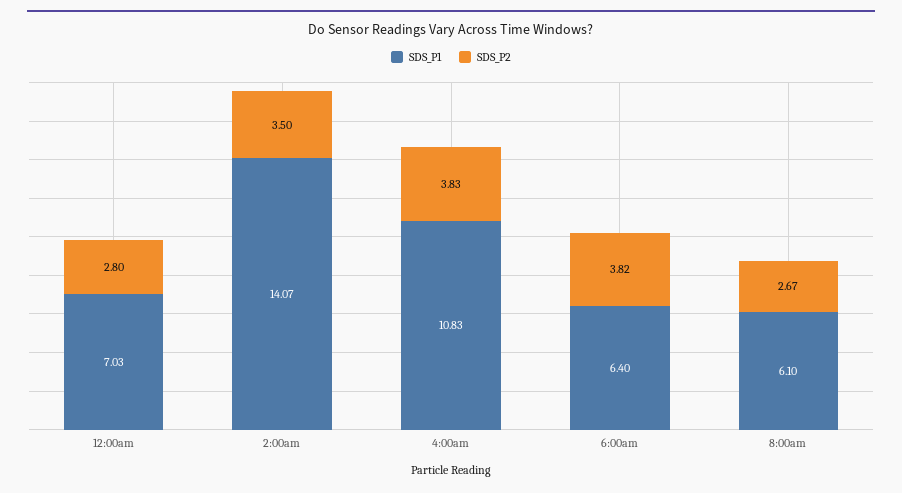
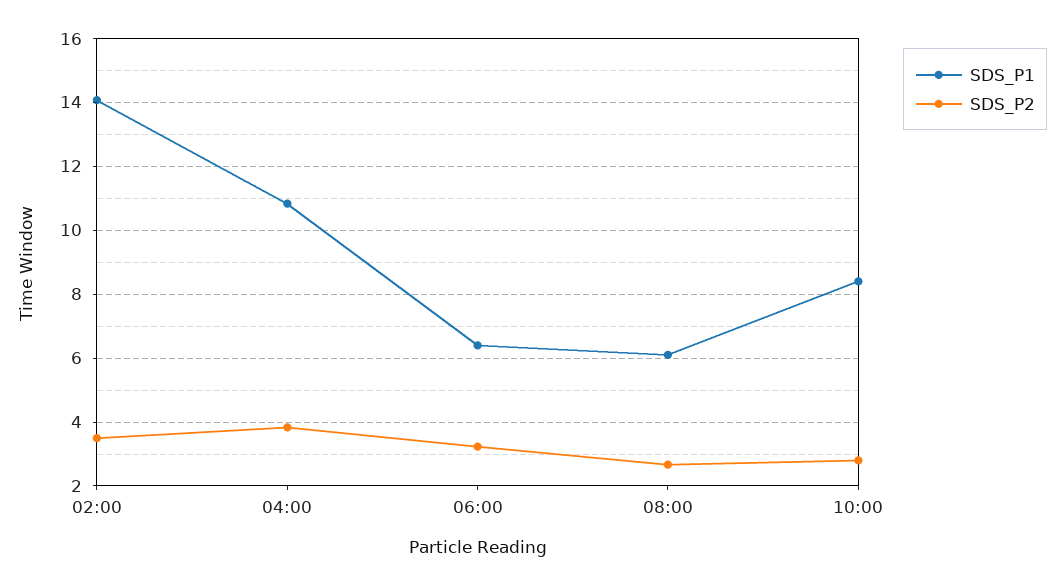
SDS_P1, 12:00am: 7.03 -> none
SDS_P2, 12:00am: 2.8 -> none
SDS_P2, 6:00am: 3.82 -> 3.2
SDS_P1, 10:00: none -> 8.4
SDS_P2, 10:00: none -> 2.8

